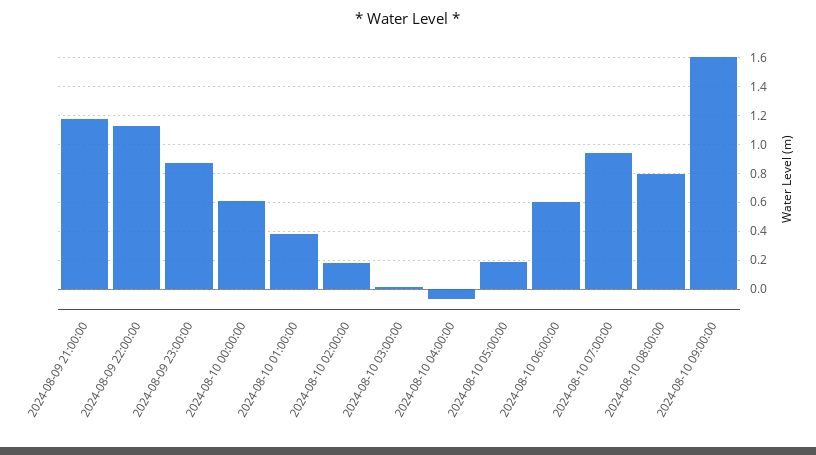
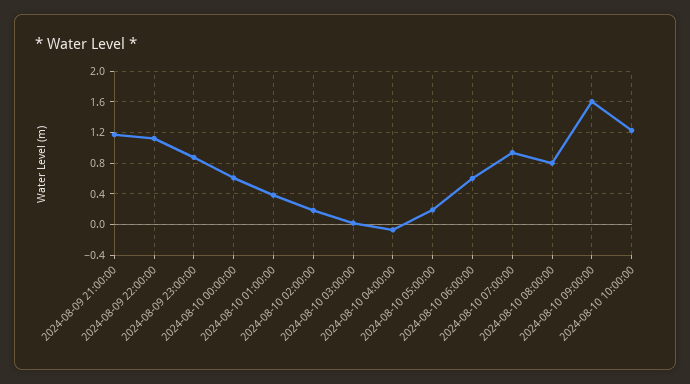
2024-08-10 10:00:00: none -> 1.2

